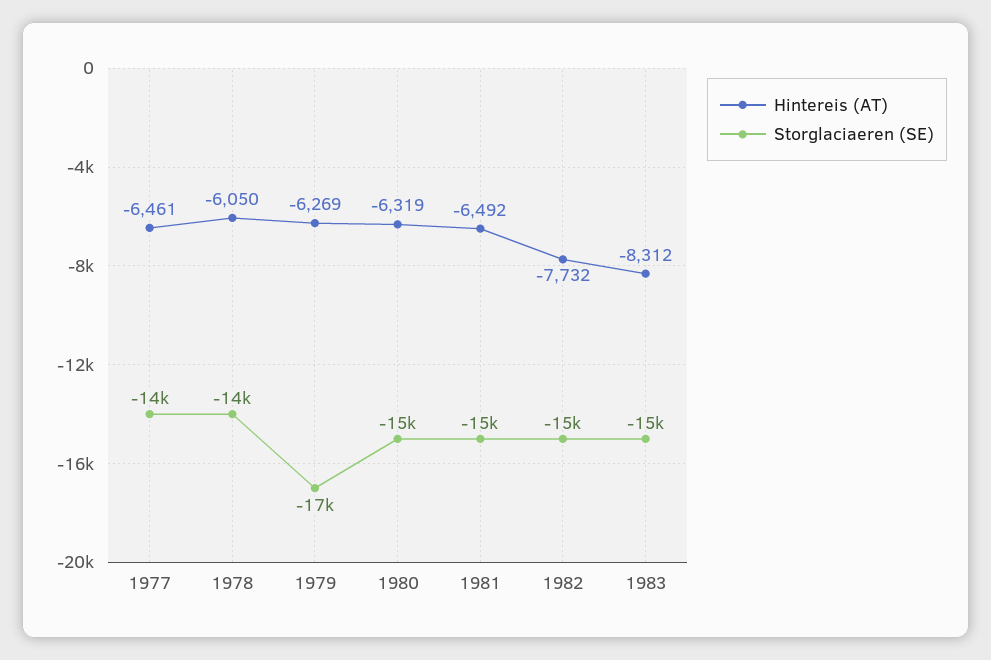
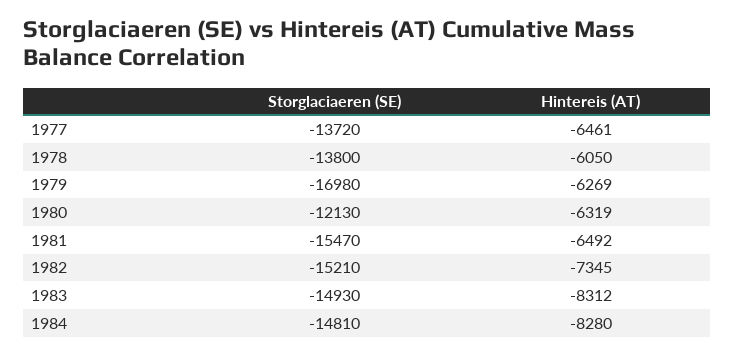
Storglaciaeren (SE), 1980: -15000 -> -12130
Hintereis (AT), 1982: -7732 -> -7345
Storglaciaeren (SE), 1984: none -> -14810
Hintereis (AT), 1984: none -> -8280

